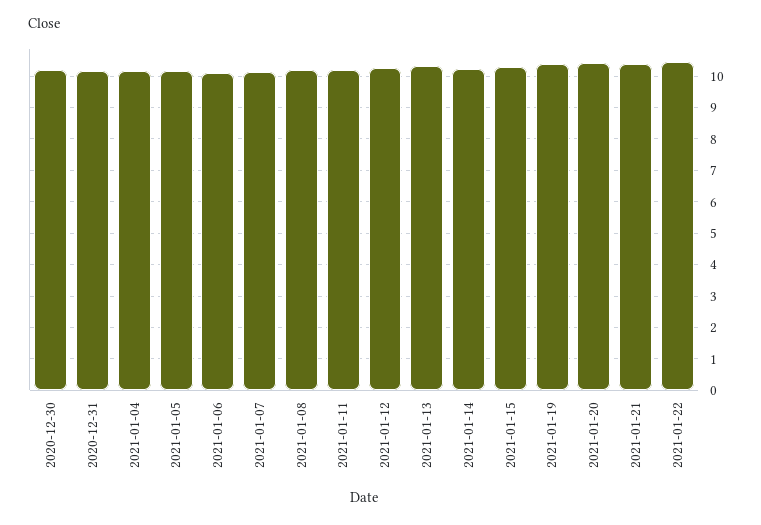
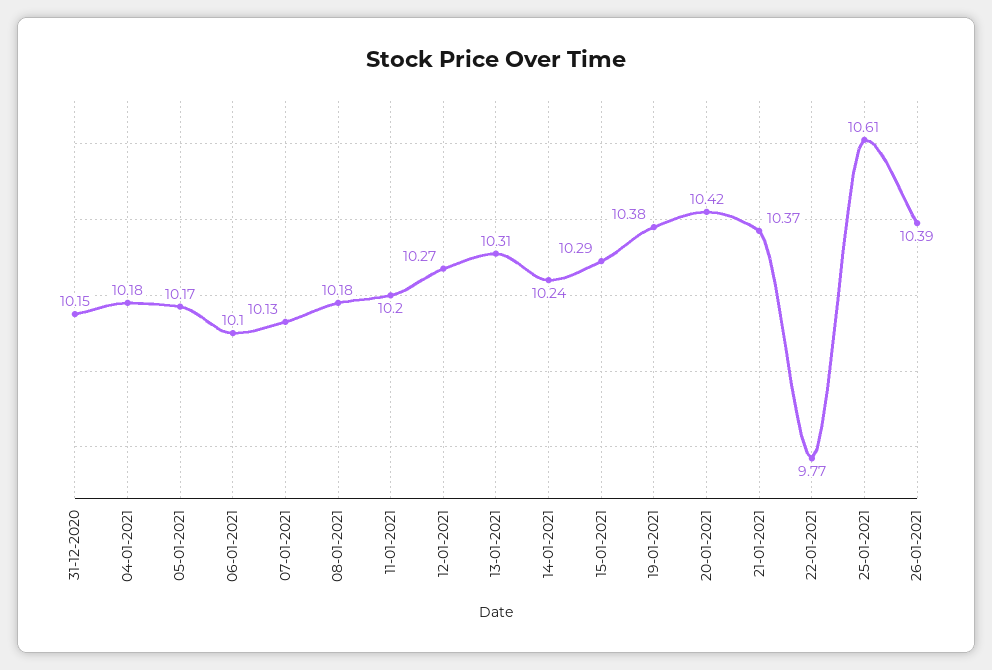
2020-12-30: 10.2 -> none
2021-01-22: 10.4 -> 9.77
25-01-2021: none -> 10.61
26-01-2021: none -> 10.39

